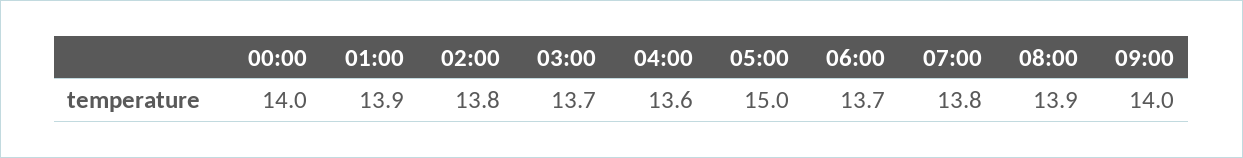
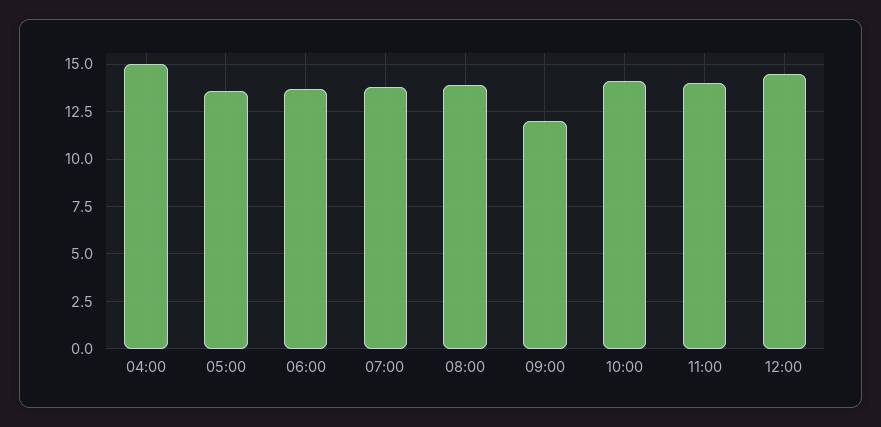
00:00: 14 -> none
01:00: 13.9 -> none
02:00: 13.8 -> none
03:00: 13.7 -> none
04:00: 13.6 -> 15
05:00: 15 -> 13.5
09:00: 14 -> 12
10:00: none -> 14
11:00: none -> 14
12:00: none -> 14.5

